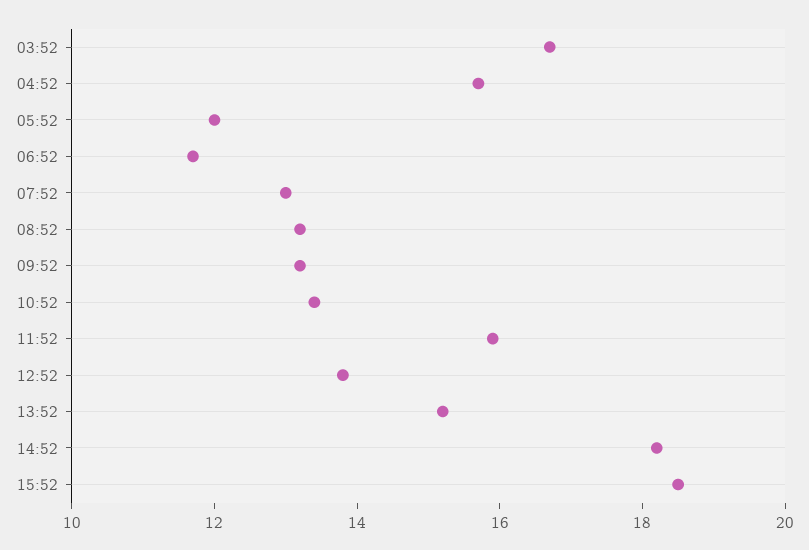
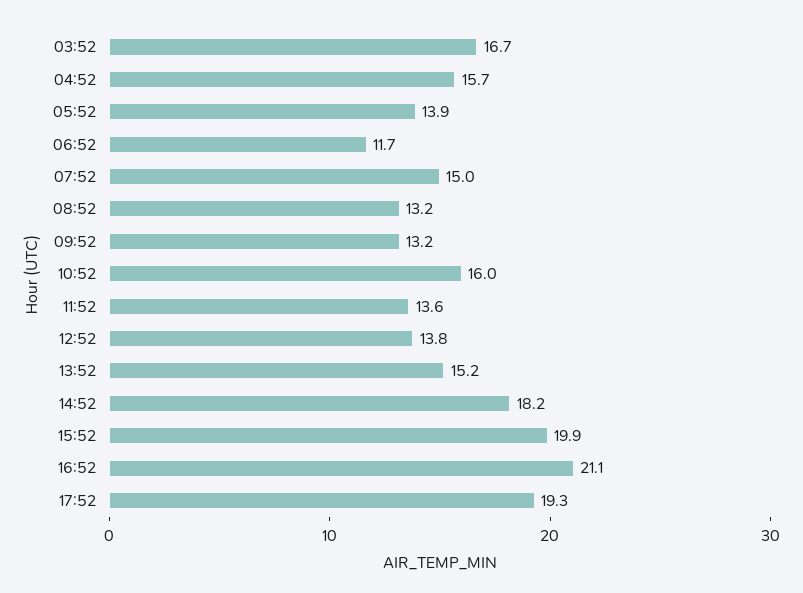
05:52: 12 -> 13.9
07:52: 13 -> 15
10:52: 13.5 -> 16
11:52: 16 -> 13.6
15:52: 18.5 -> 19.9
16:52: none -> 21.1
17:52: none -> 19.3

